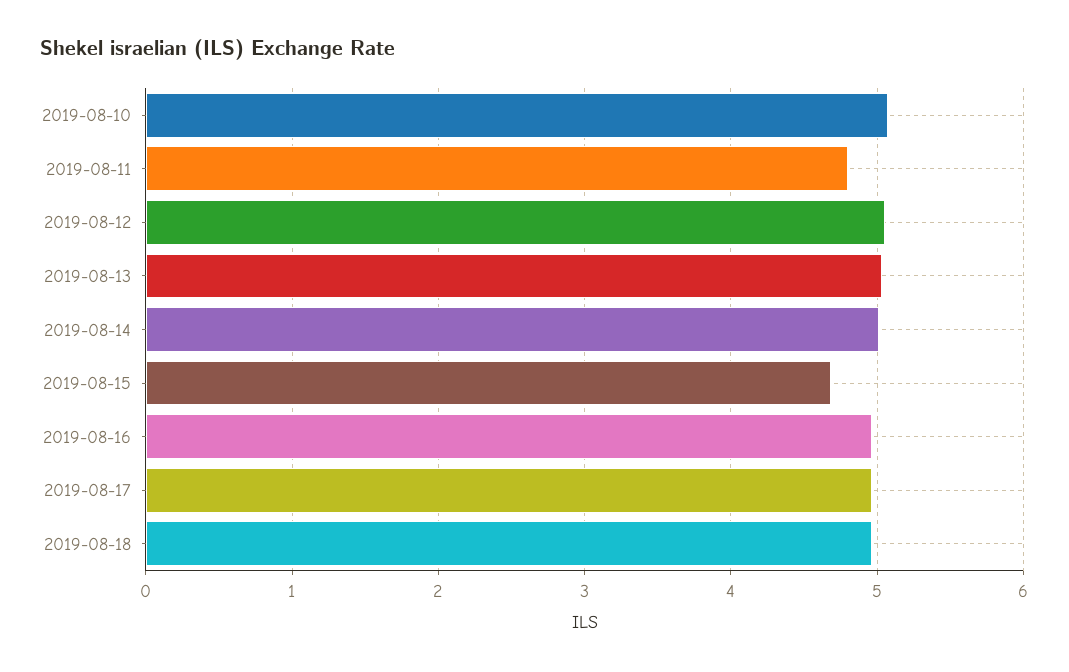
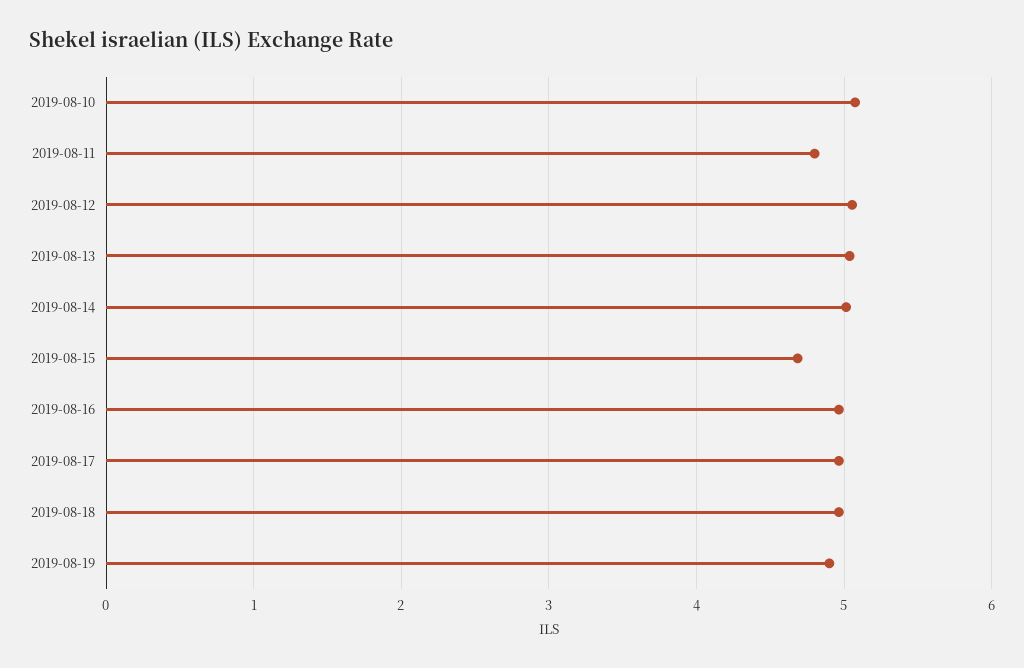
2019-08-19: none -> 4.9

